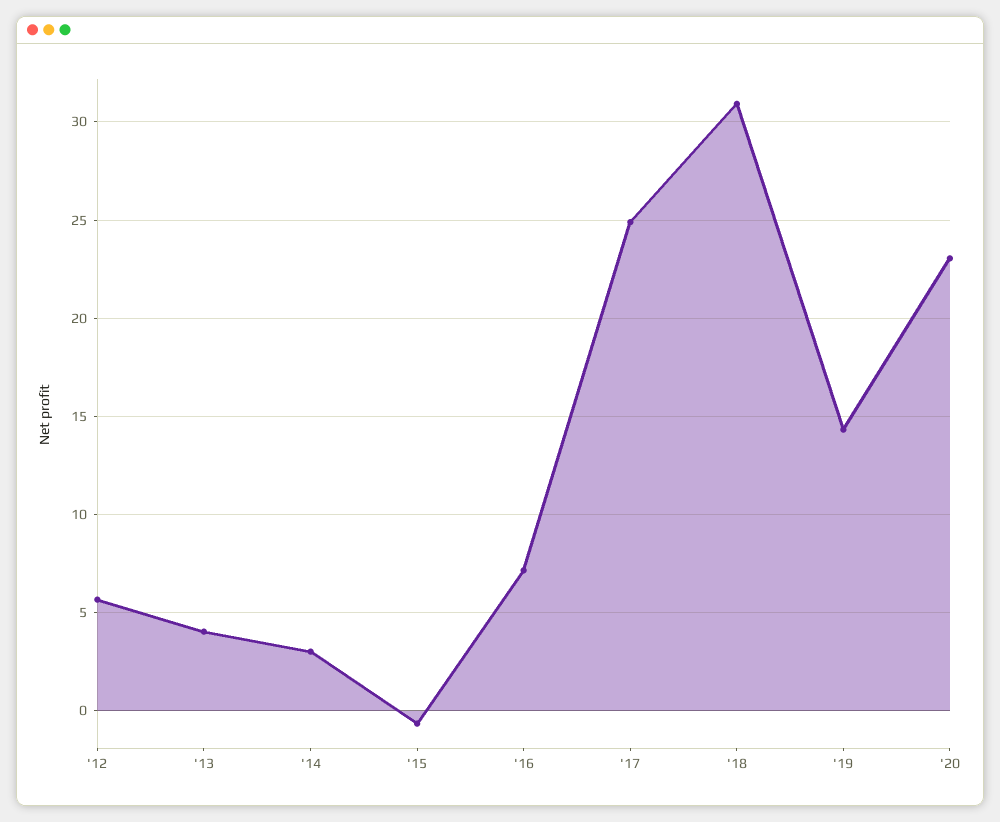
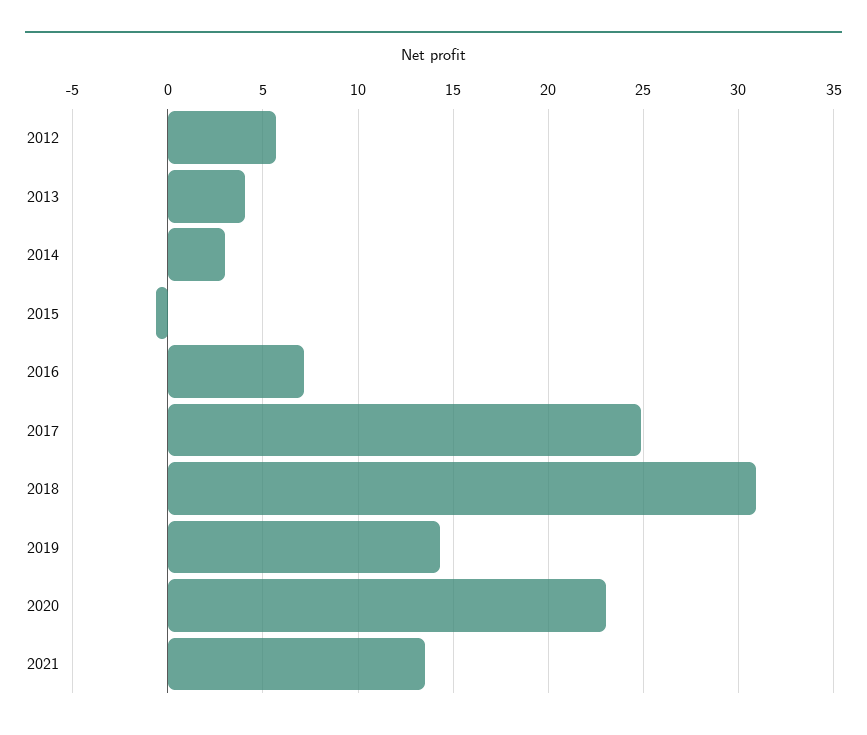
2021: none -> 13.5

